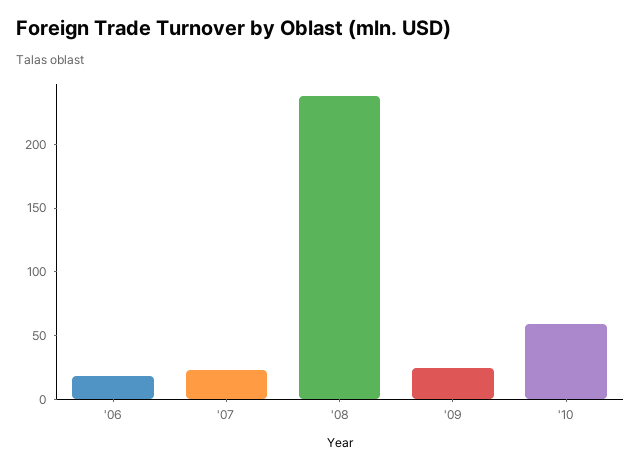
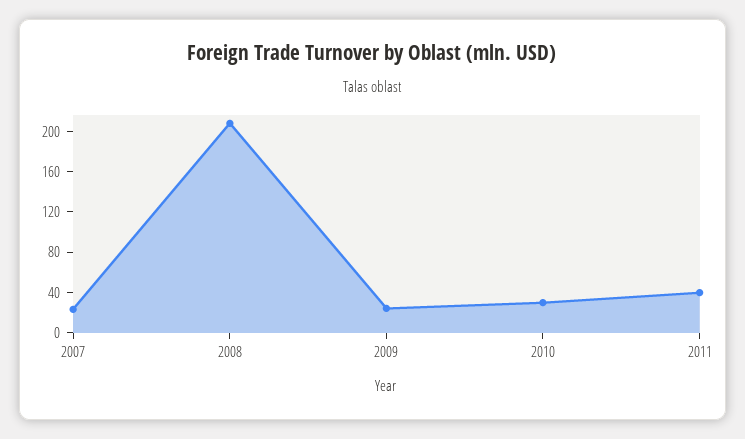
'06: 20 -> none
'08: 240 -> 210
'10: 60 -> 30
2011: none -> 40

